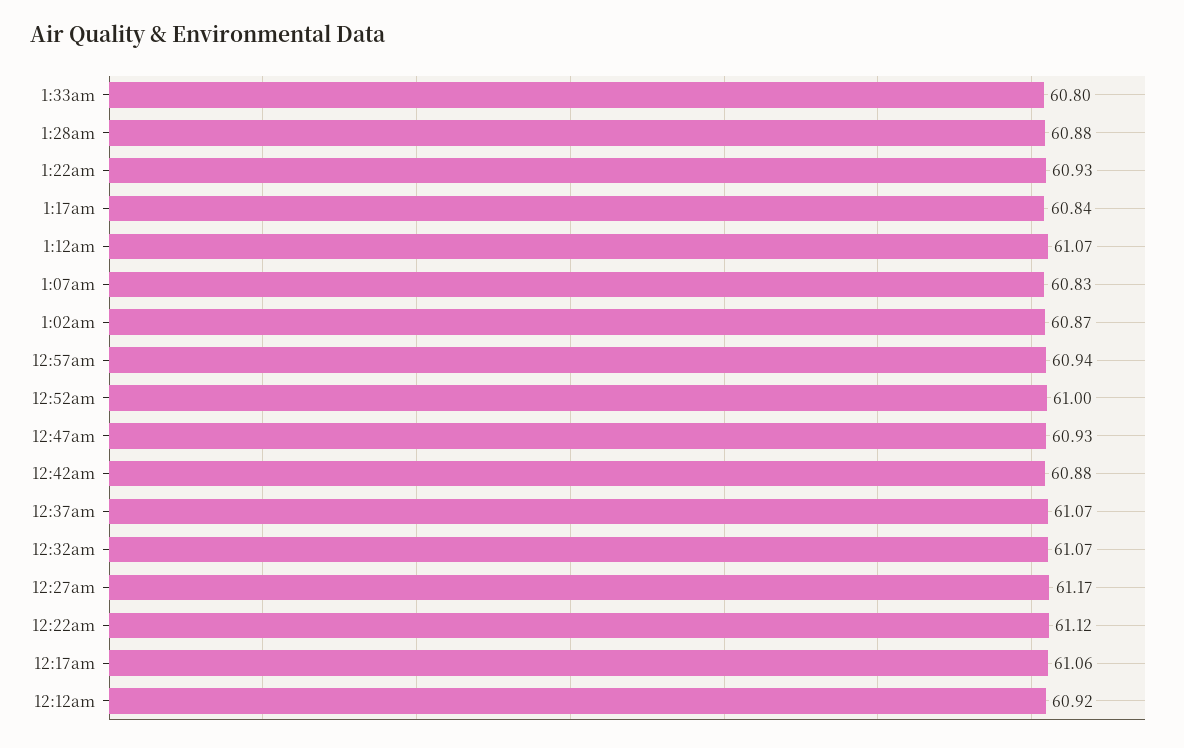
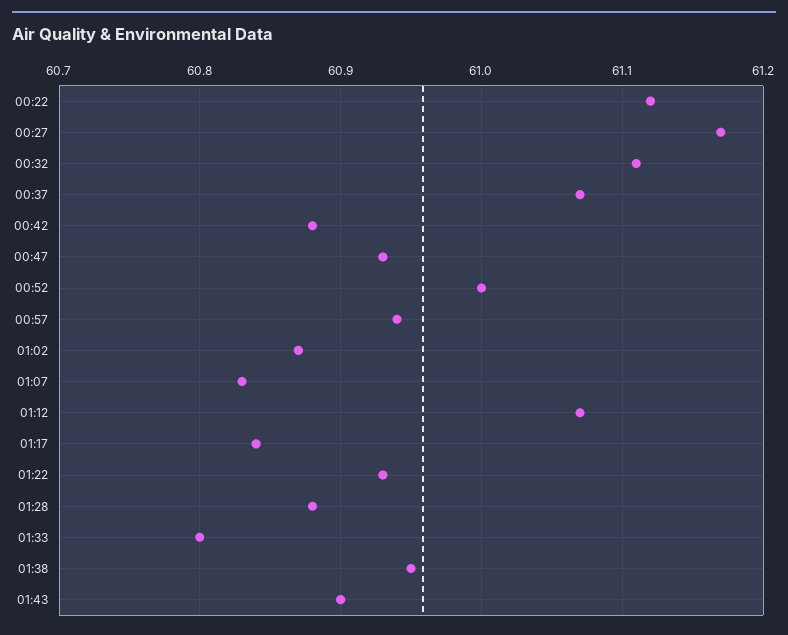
12:32am: 61.07 -> 61.11
12:17am: 61.06 -> none
12:12am: 60.92 -> none
01:38: none -> 60.95
01:43: none -> 60.9

